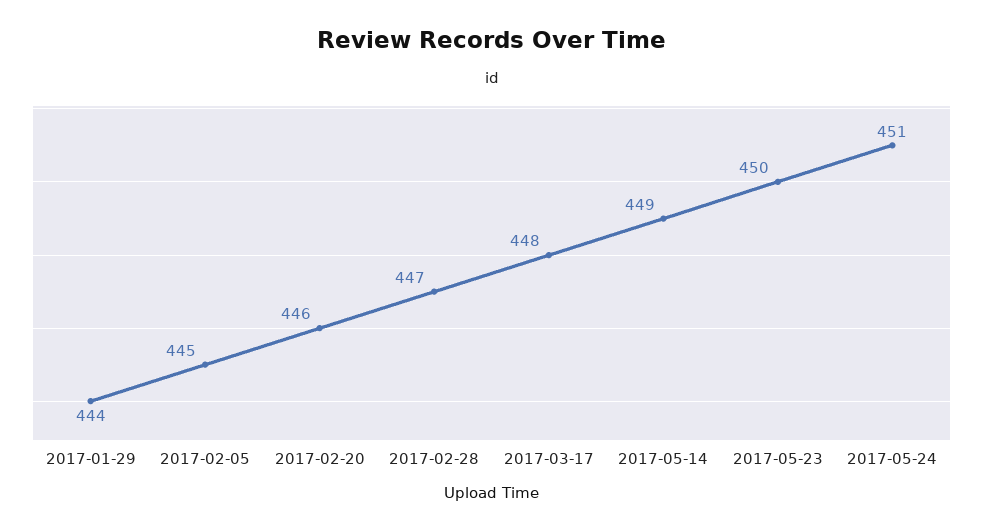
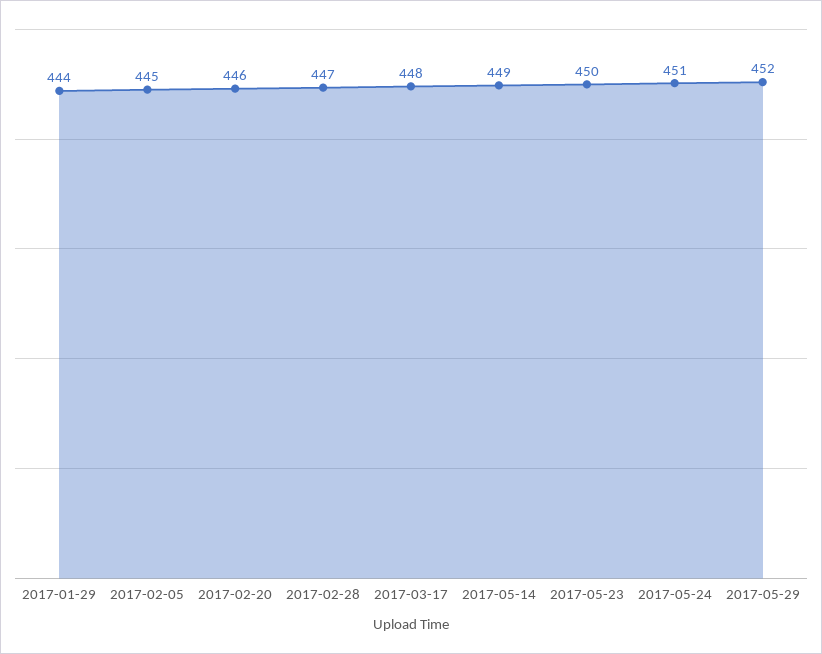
2017-05-29: none -> 452

